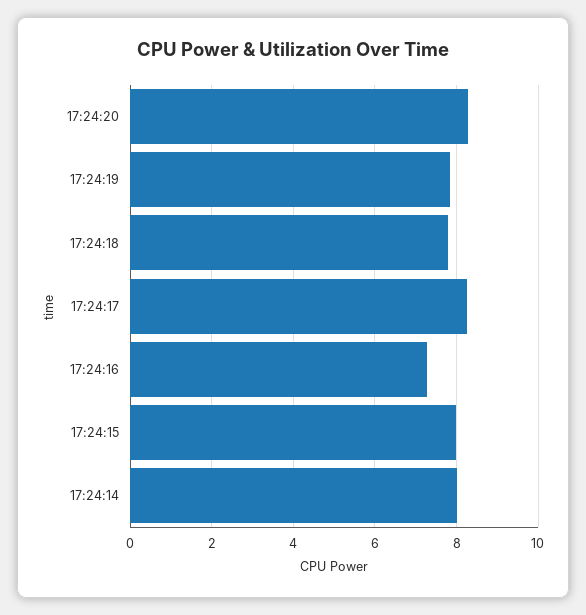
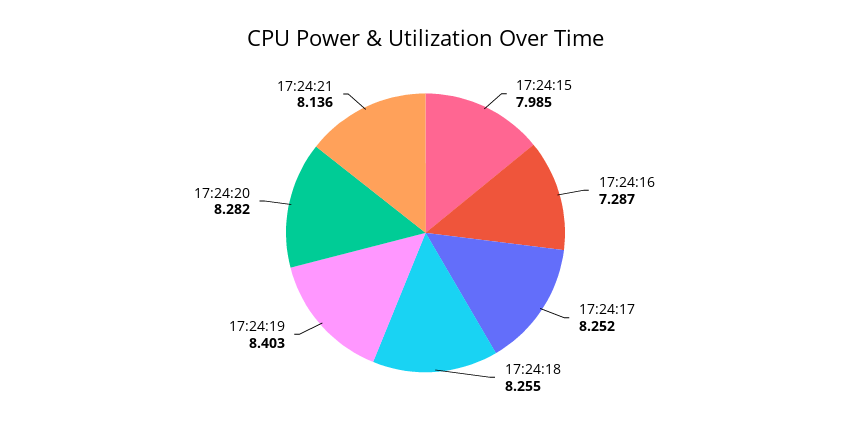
17:24:19: 7.8 -> 8.403
17:24:18: 7.8 -> 8.255
17:24:14: 8 -> none
17:24:21: none -> 8.136

